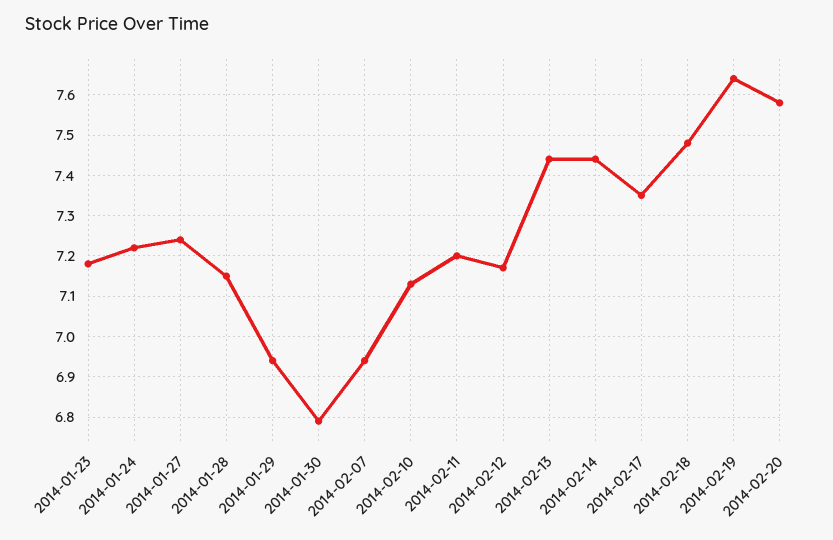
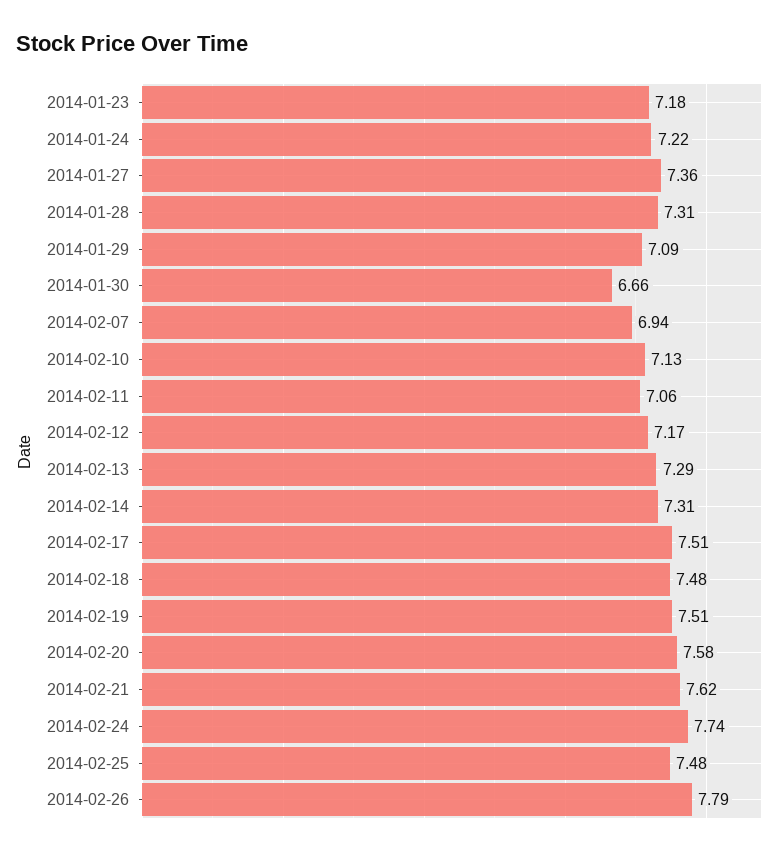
2014-01-27: 7.25 -> 7.36
2014-01-28: 7.15 -> 7.31
2014-01-29: 6.95 -> 7.09
2014-01-30: 6.8 -> 6.66
2014-02-11: 7.2 -> 7.06
2014-02-13: 7.45 -> 7.29
2014-02-14: 7.45 -> 7.31
2014-02-17: 7.35 -> 7.51
2014-02-19: 7.65 -> 7.51
2014-02-21: none -> 7.62
2014-02-24: none -> 7.74
2014-02-25: none -> 7.48
2014-02-26: none -> 7.79

